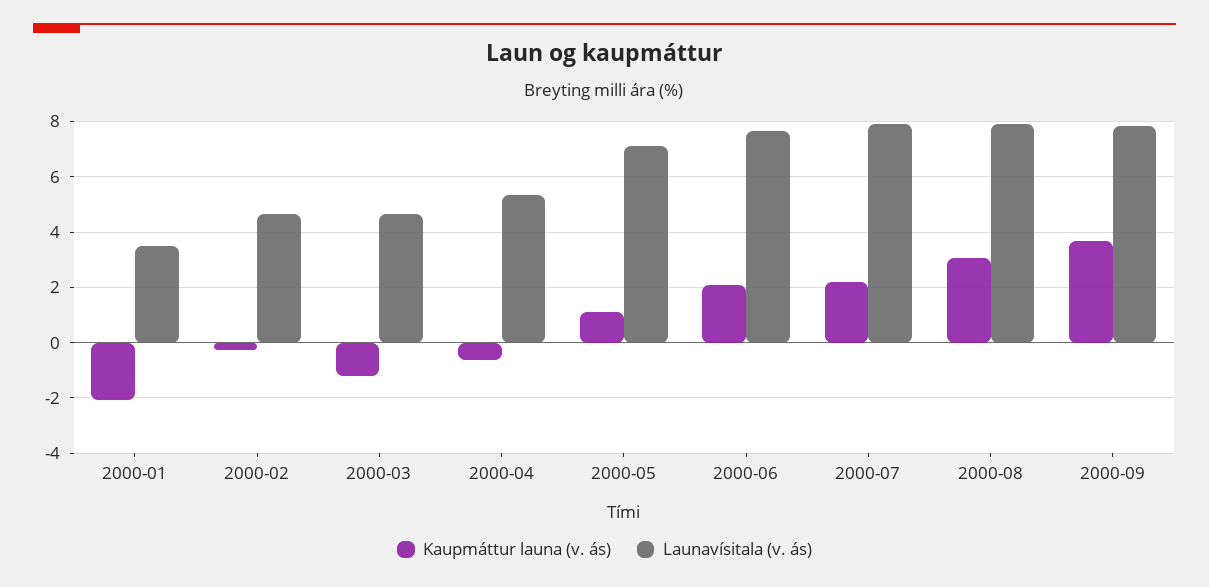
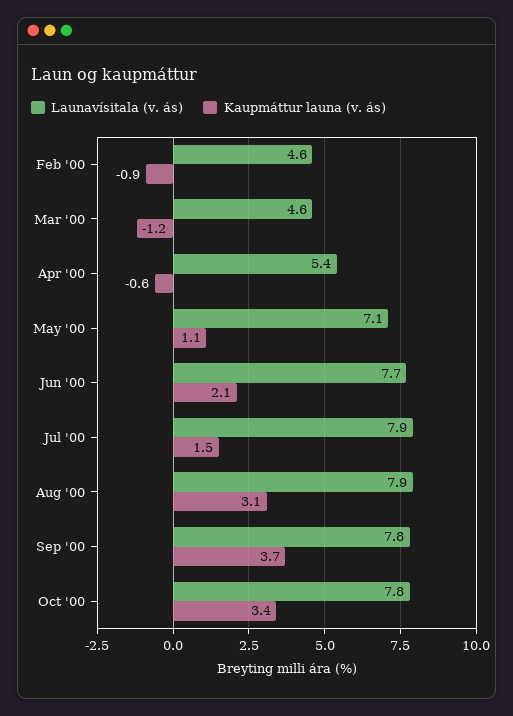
Kaupmáttur launa (v. ás), 2000-01: -2 -> none
Launavísitala (v. ás), 2000-01: 3.5 -> none
Kaupmáttur launa (v. ás), 2000-02: -0.25 -> -0.9
Kaupmáttur launa (v. ás), 2000-07: 2.25 -> 1.5
Launavísitala (v. ás), Oct '00: none -> 7.8
Kaupmáttur launa (v. ás), Oct '00: none -> 3.4

